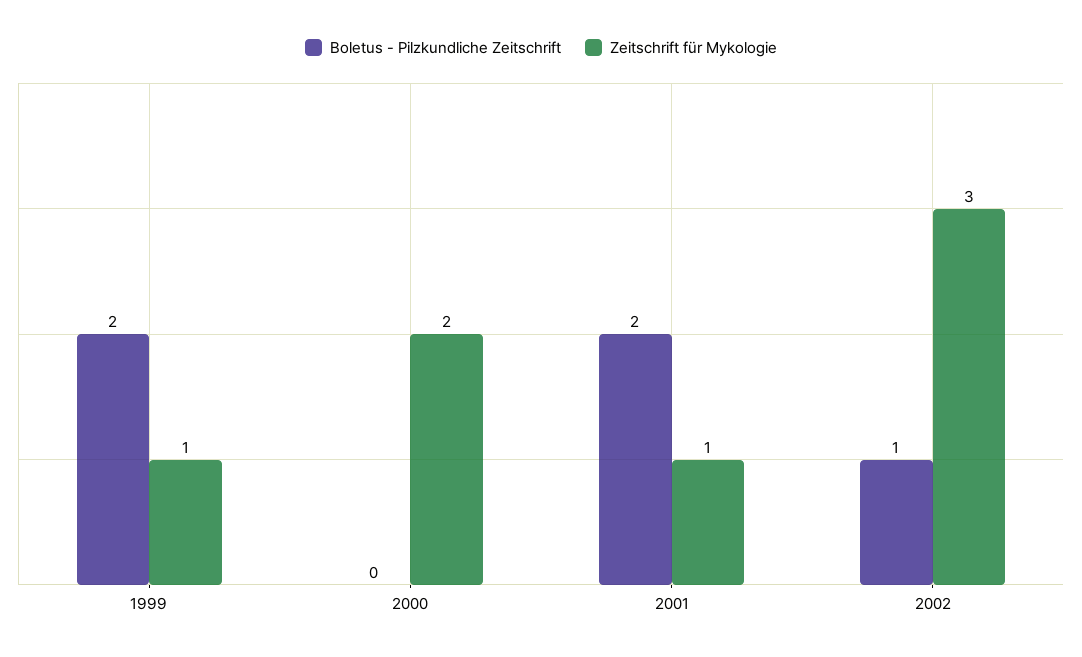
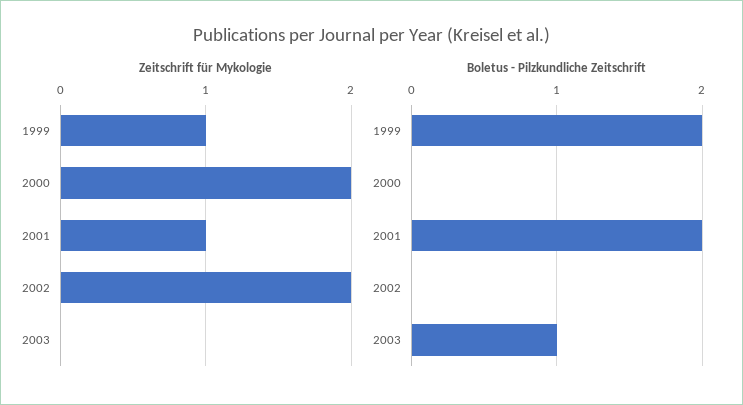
Boletus - Pilzkundliche Zeitschrift, 2002: 1 -> 0
Zeitschrift für Mykologie, 2002: 3 -> 2
Zeitschrift für Mykologie, 2003: none -> 0
Boletus - Pilzkundliche Zeitschrift, 2003: none -> 1

